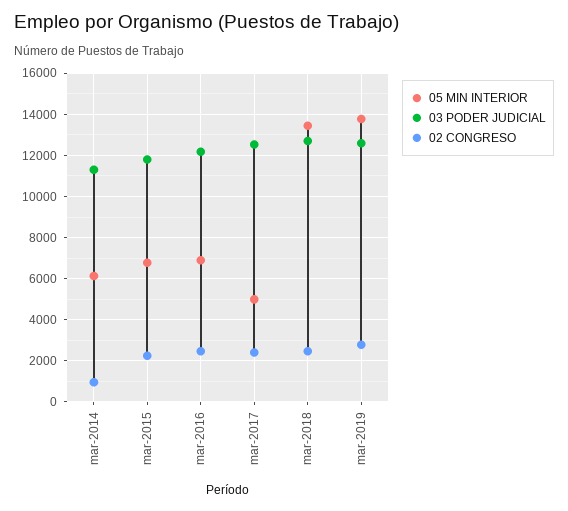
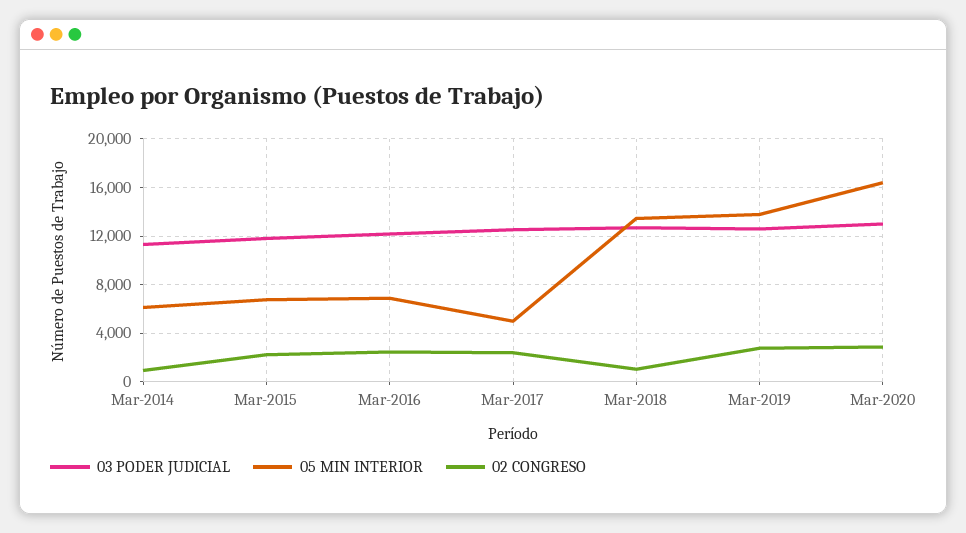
02 CONGRESO, mar-2018: 2500 -> 1000
03 PODER JUDICIAL, Mar-2020: none -> 13000
05 MIN INTERIOR, Mar-2020: none -> 16500
02 CONGRESO, Mar-2020: none -> 3000

